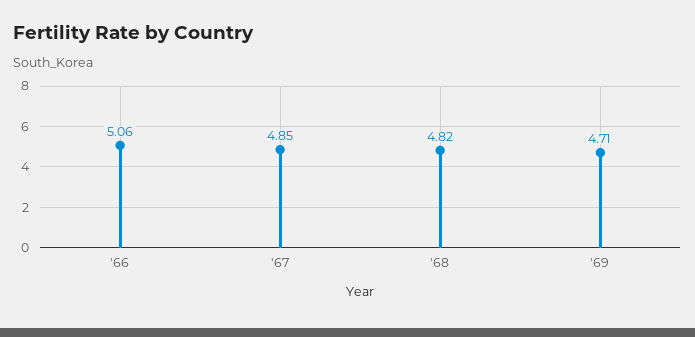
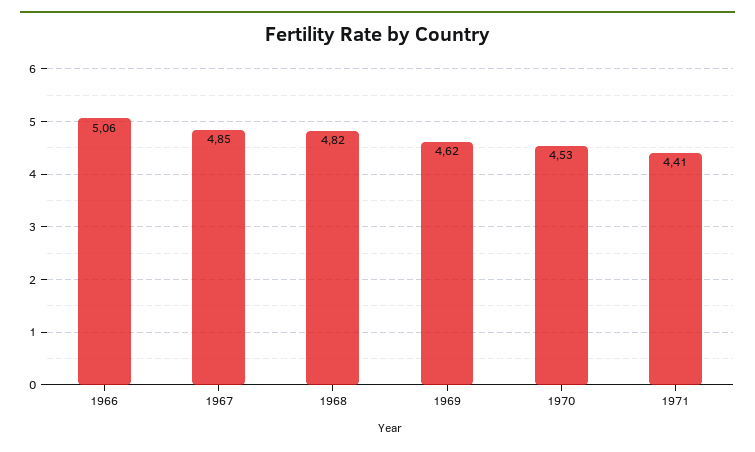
'69: 4.71 -> 4.62
1970: none -> 4.53
1971: none -> 4.41

